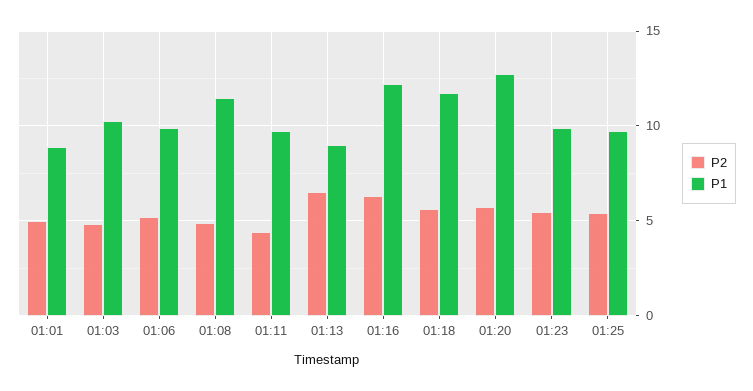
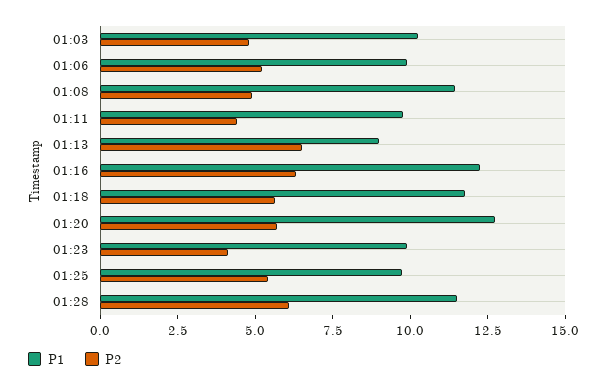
P2, 01:01: 5 -> none
P1, 01:01: 9 -> none
P2, 01:23: 5.5 -> 4
P1, 01:28: none -> 11.5
P2, 01:28: none -> 6

